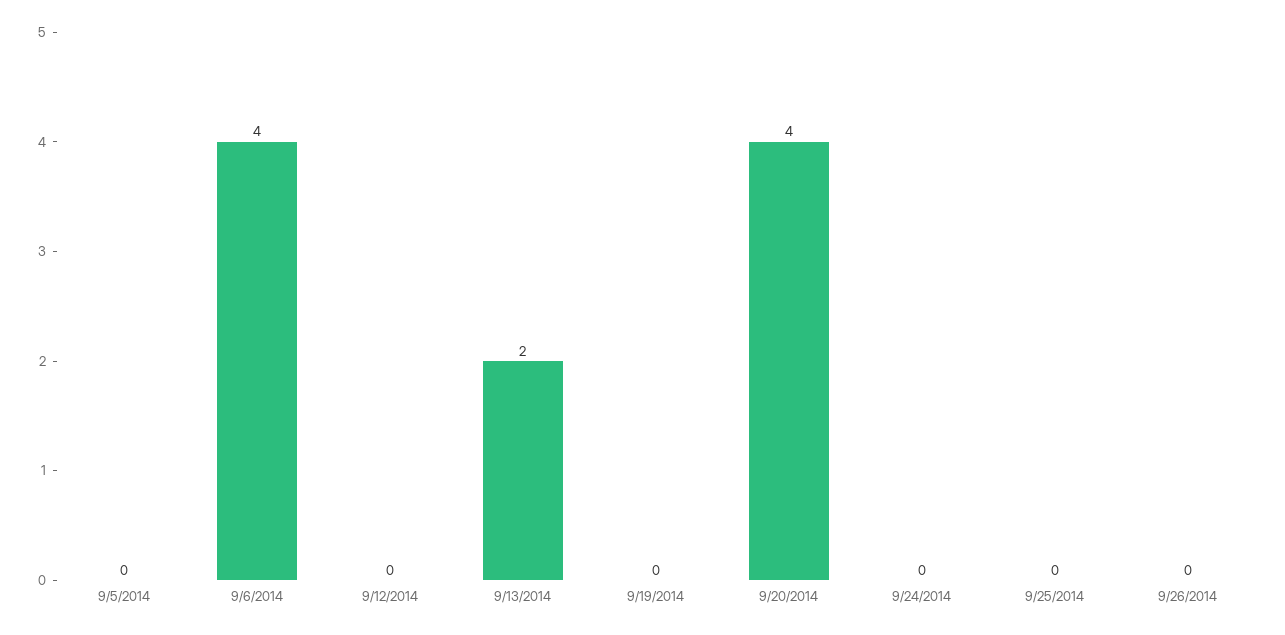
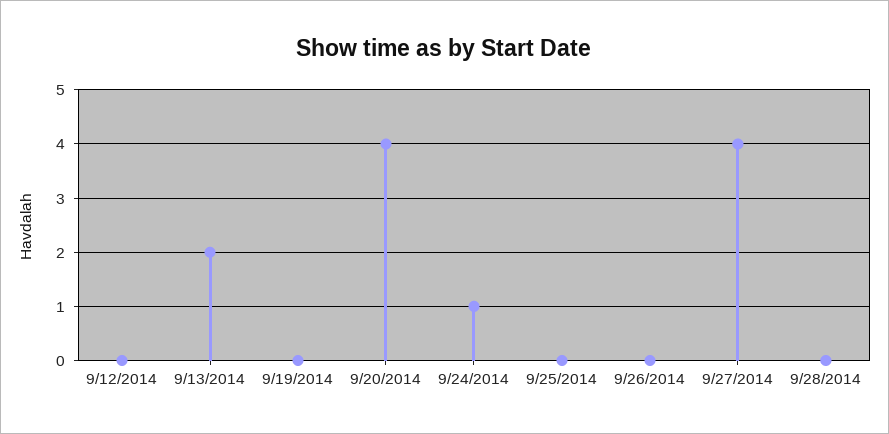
9/5/2014: 0 -> none
9/6/2014: 4 -> none
9/24/2014: 0 -> 1
9/27/2014: none -> 4
9/28/2014: none -> 0

